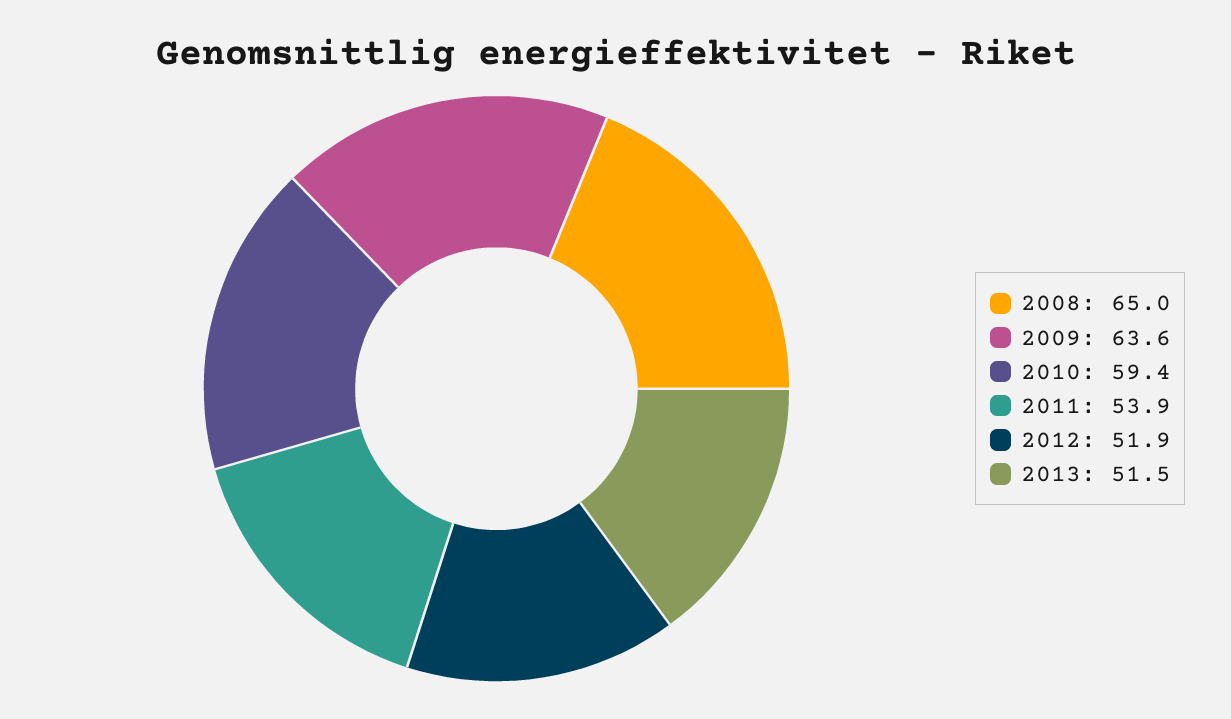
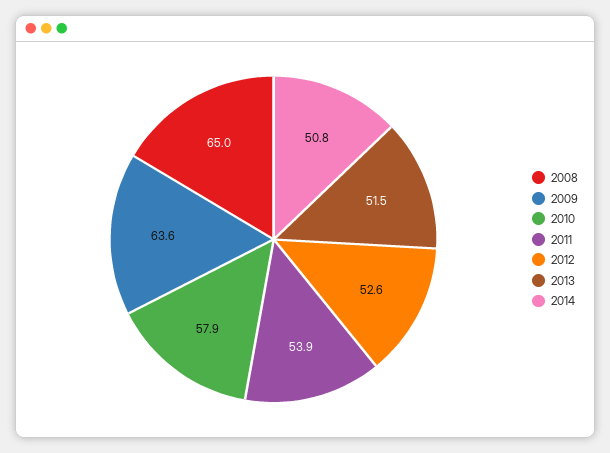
2010: 59.4 -> 57.9
2012: 51.9 -> 52.6
2014: none -> 50.8

